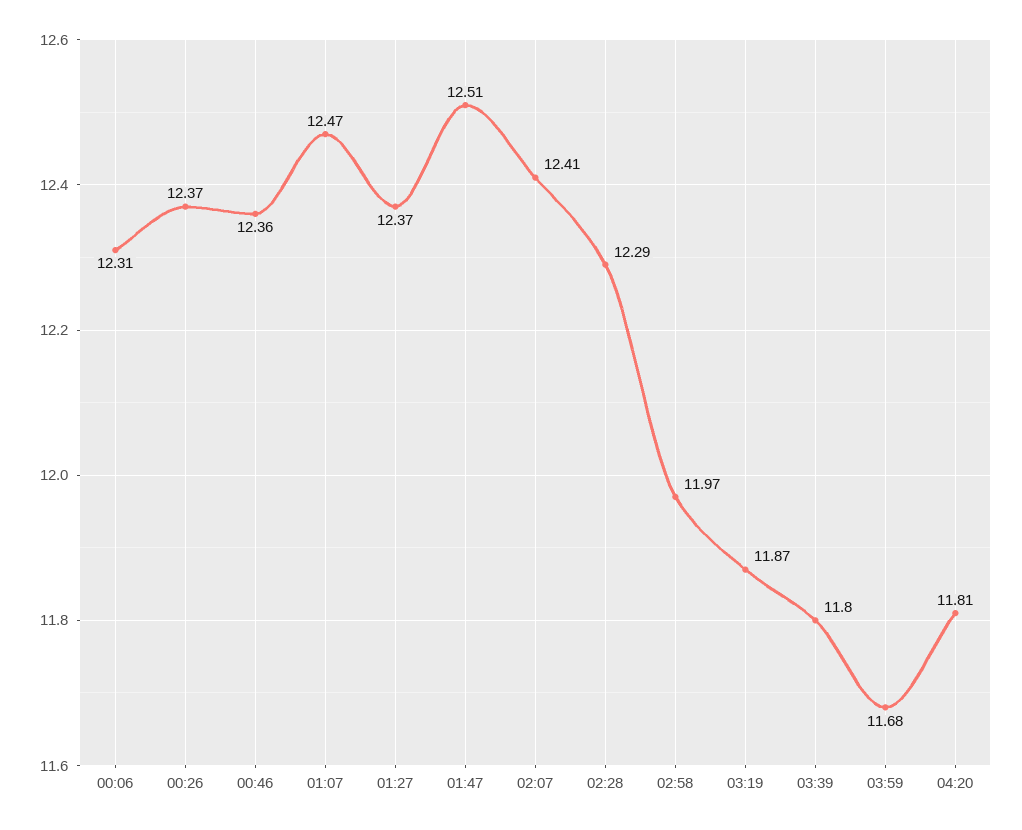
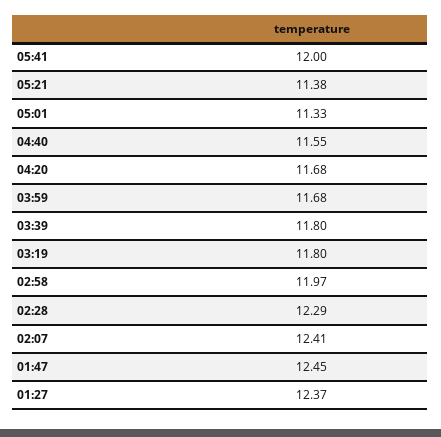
00:06: 12.31 -> none
00:26: 12.37 -> none
00:46: 12.36 -> none
01:07: 12.47 -> none
01:47: 12.51 -> 12.45
03:19: 11.87 -> 11.8
04:20: 11.81 -> 11.68
05:41: none -> 12
05:21: none -> 11.38
05:01: none -> 11.33
04:40: none -> 11.55

